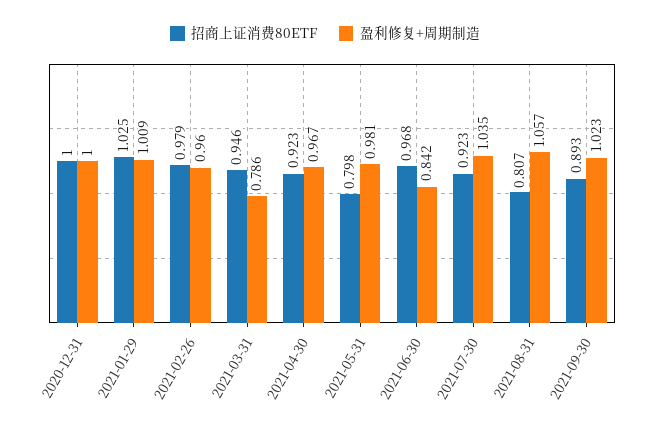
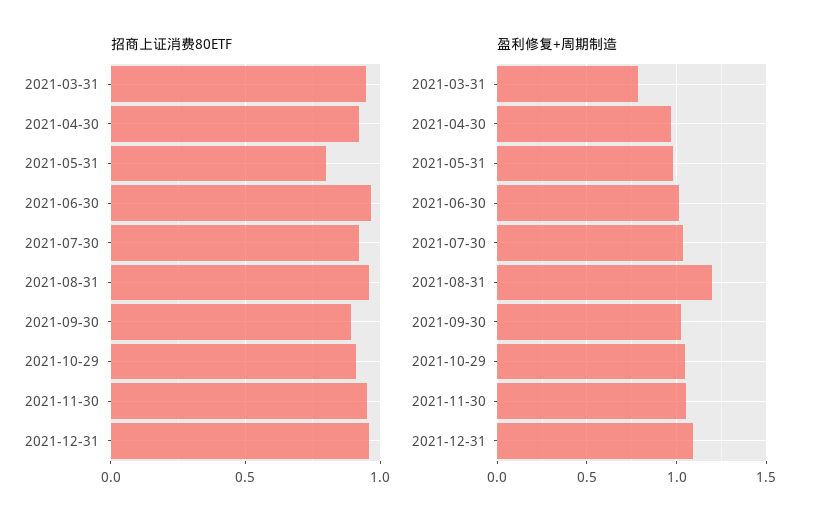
招商上证消费80ETF, 2020-12-31: 1 -> none
盈利修复+周期制造, 2020-12-31: 1 -> none
招商上证消费80ETF, 2021-01-29: 1.025 -> none
盈利修复+周期制造, 2021-01-29: 1.009 -> none
招商上证消费80ETF, 2021-02-26: 0.979 -> none
盈利修复+周期制造, 2021-02-26: 0.96 -> none
盈利修复+周期制造, 2021-06-30: 0.842 -> 1
招商上证消费80ETF, 2021-08-31: 0.807 -> 0.95
盈利修复+周期制造, 2021-08-31: 1.057 -> 1.2
招商上证消费80ETF, 2021-10-29: none -> 0.9
招商上证消费80ETF, 2021-11-30: none -> 0.95
招商上证消费80ETF, 2021-12-31: none -> 0.95
盈利修复+周期制造, 2021-10-29: none -> 1.05
盈利修复+周期制造, 2021-11-30: none -> 1.05
盈利修复+周期制造, 2021-12-31: none -> 1.1

